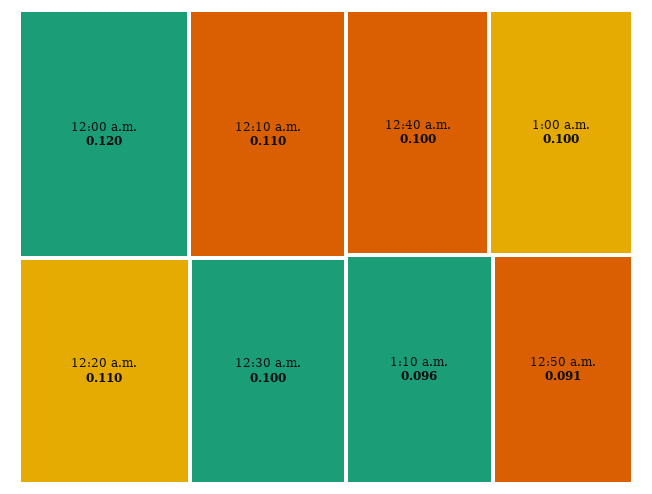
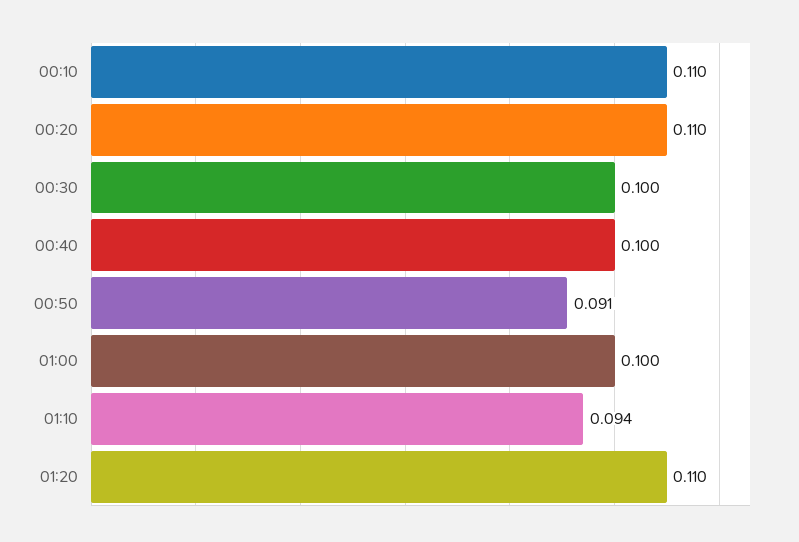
12:00 a.m.: 0.12 -> none
1:10 a.m.: 0.096 -> 0.094
01:20: none -> 0.11

